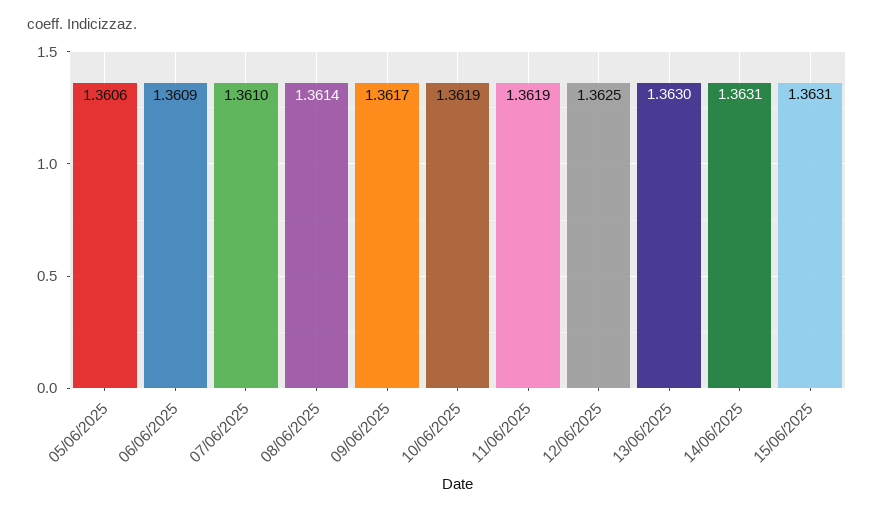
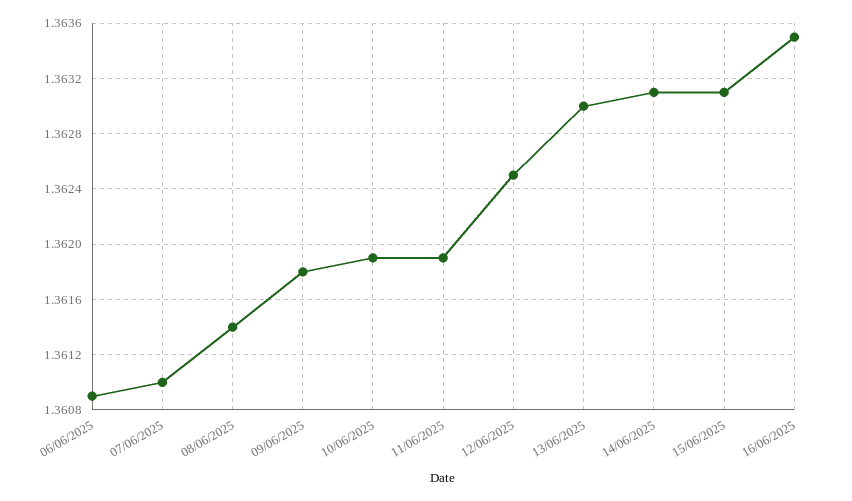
05/06/2025: 1.3606 -> none
09/06/2025: 1.3617 -> 1.3618
16/06/2025: none -> 1.3635

